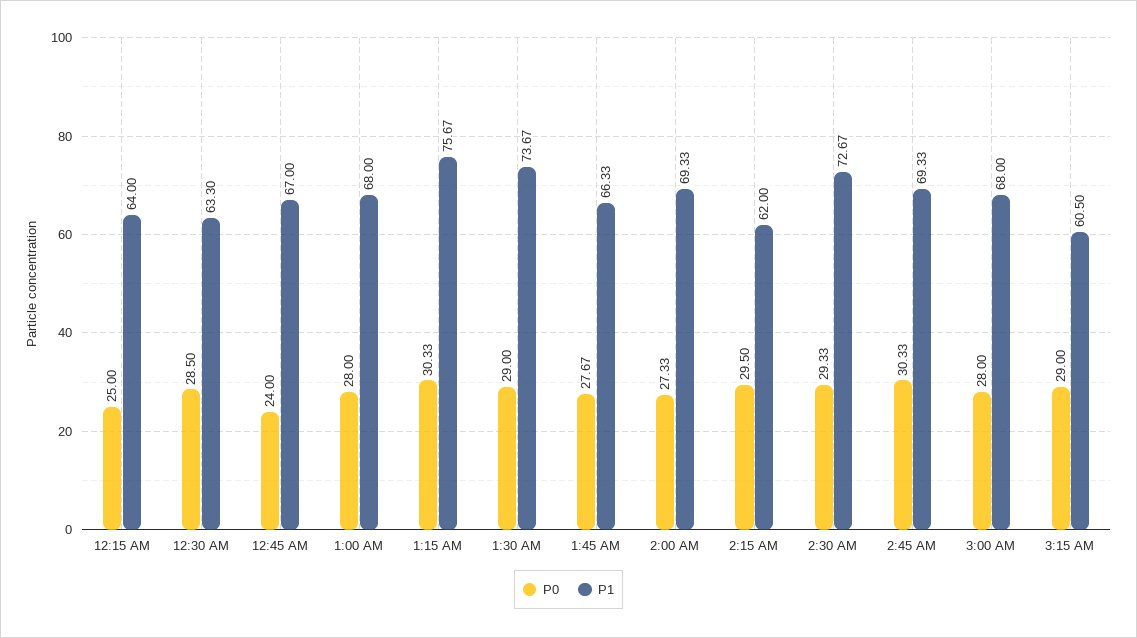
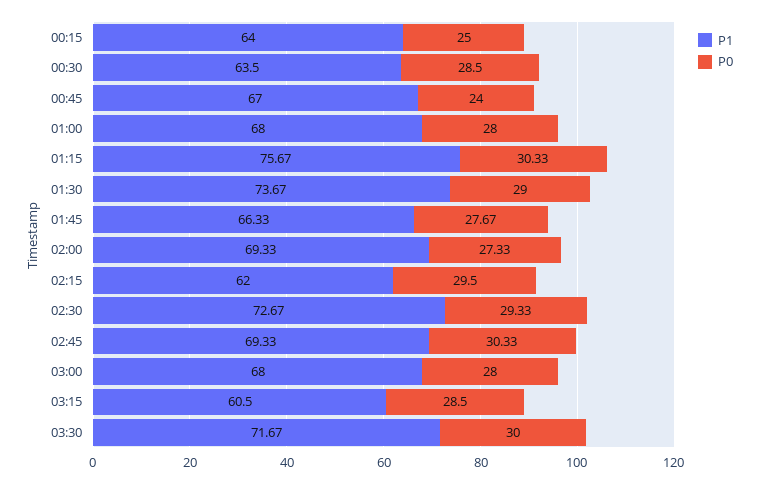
P1, 12:30 AM: 63.3 -> 63.5
P0, 3:15 AM: 29 -> 28.5
P1, 03:30: none -> 71.67
P0, 03:30: none -> 30

